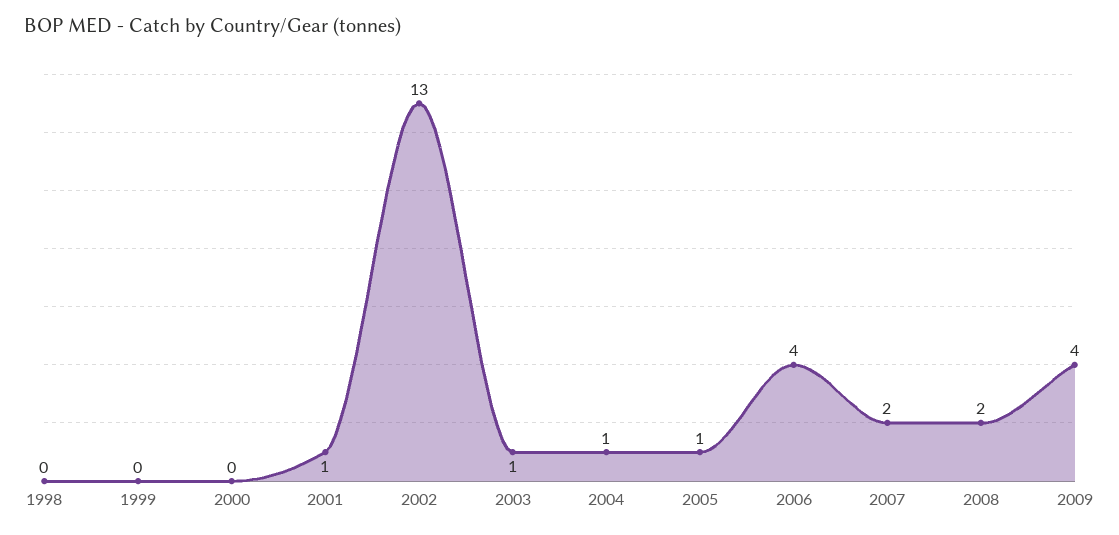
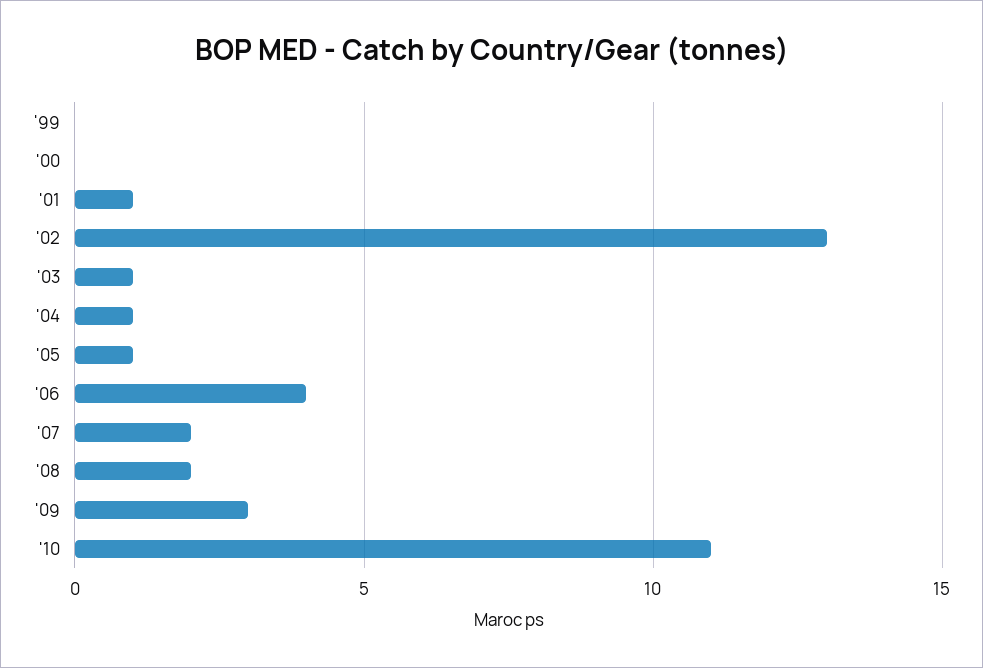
1998: 0 -> none
2009: 4 -> 3
'10: none -> 11

